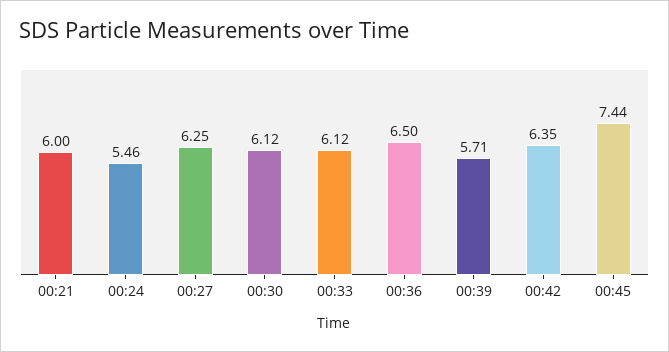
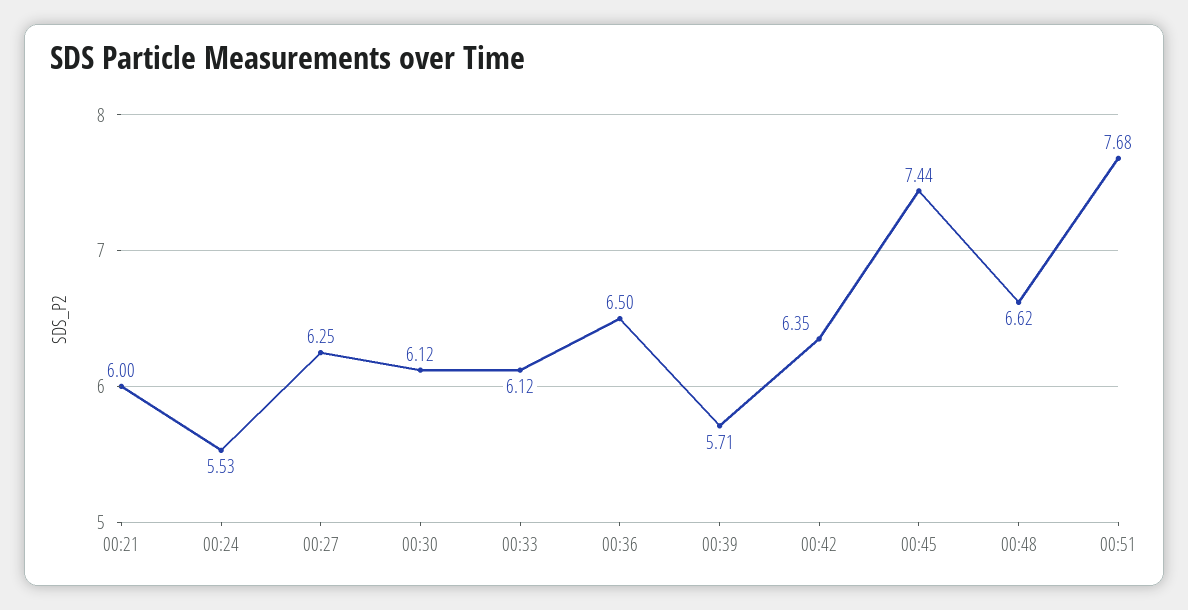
00:24: 5.46 -> 5.53
00:48: none -> 6.62
00:51: none -> 7.68

